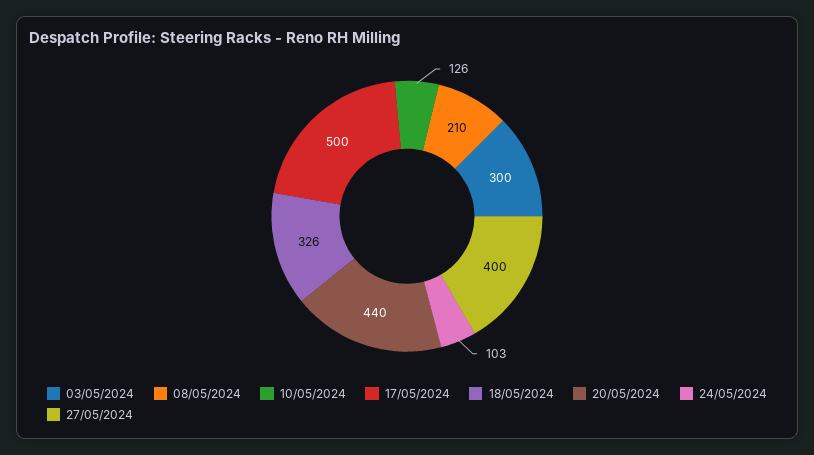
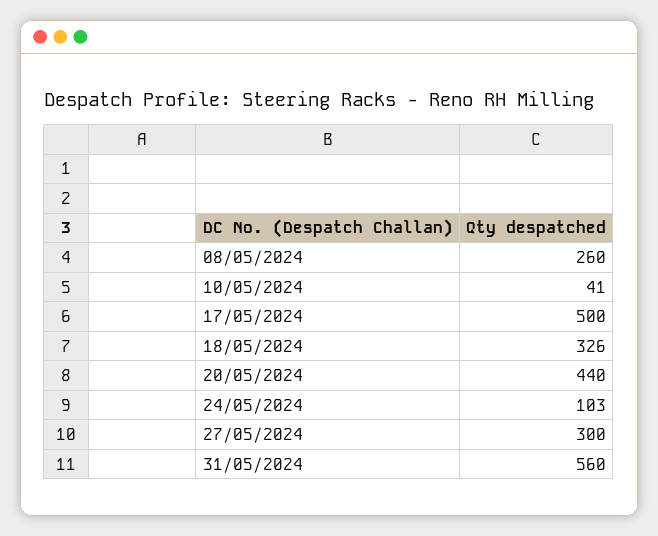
03/05/2024: 300 -> none
08/05/2024: 210 -> 260
10/05/2024: 126 -> 41
27/05/2024: 400 -> 300
31/05/2024: none -> 560

